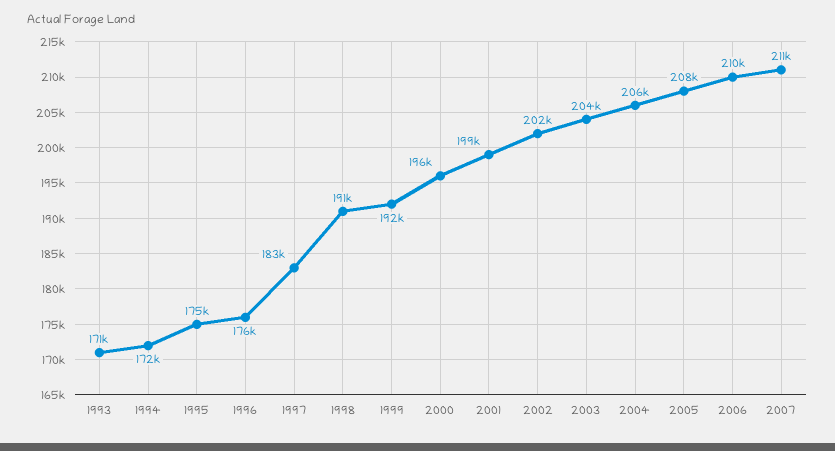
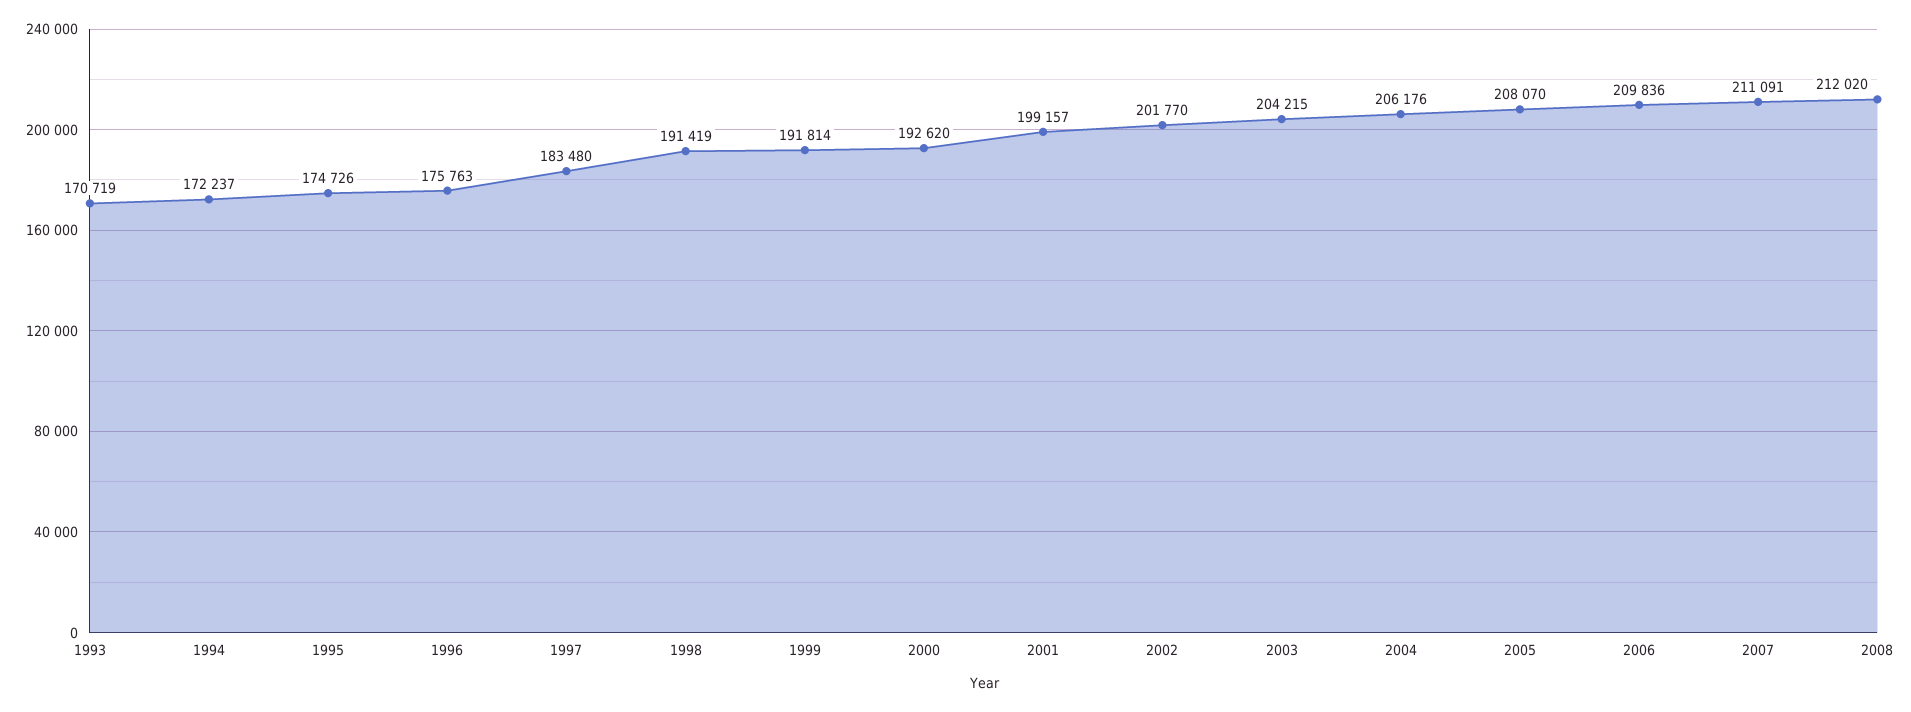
2000: 196000 -> 192620
2008: none -> 212020

